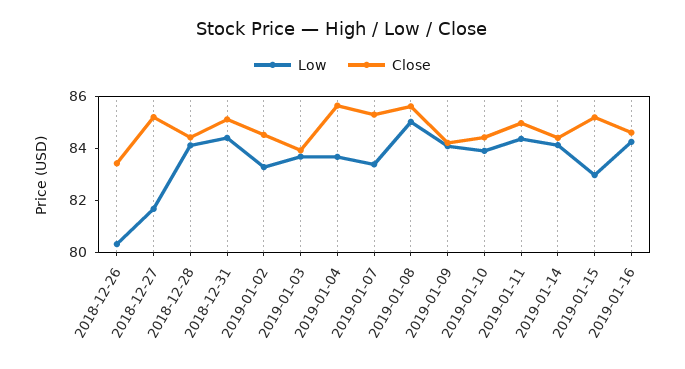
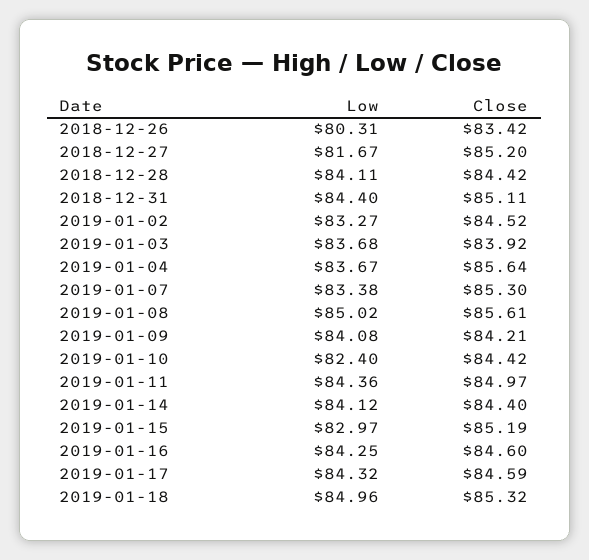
Low, 2019-01-10: 84 -> 82.4
Low, 2019-01-17: none -> 84.32
Close, 2019-01-17: none -> 84.59
Low, 2019-01-18: none -> 84.96
Close, 2019-01-18: none -> 85.32

